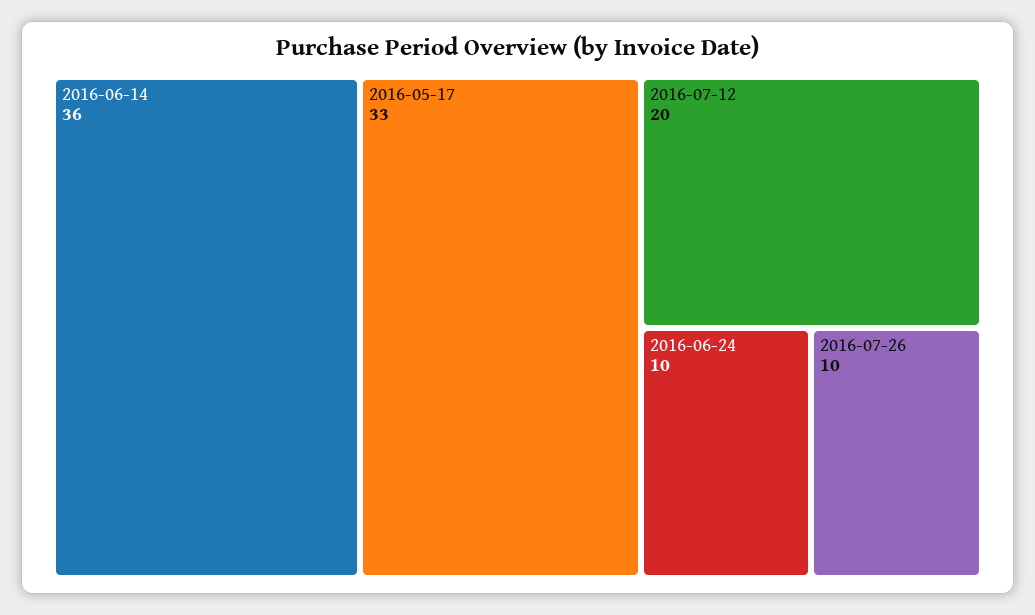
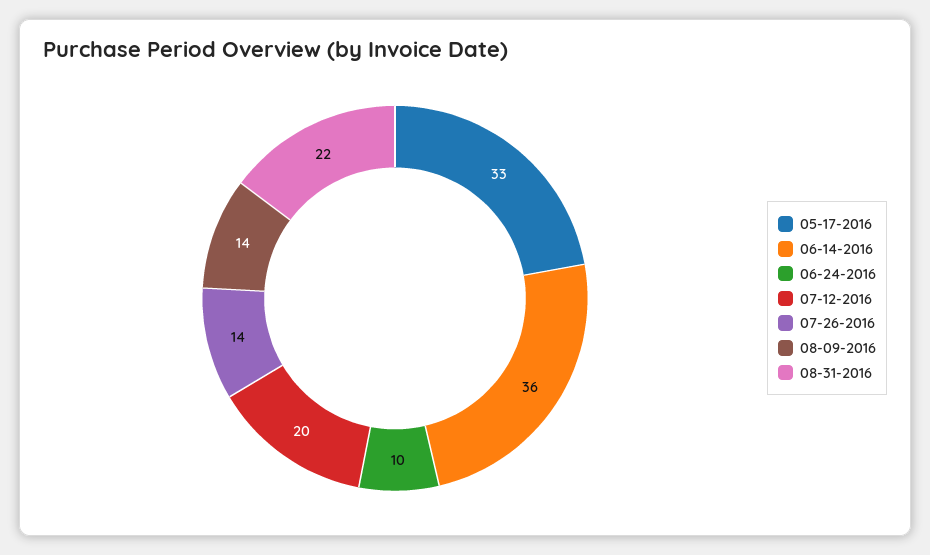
2016-07-26: 10 -> 14
08-09-2016: none -> 14
08-31-2016: none -> 22

